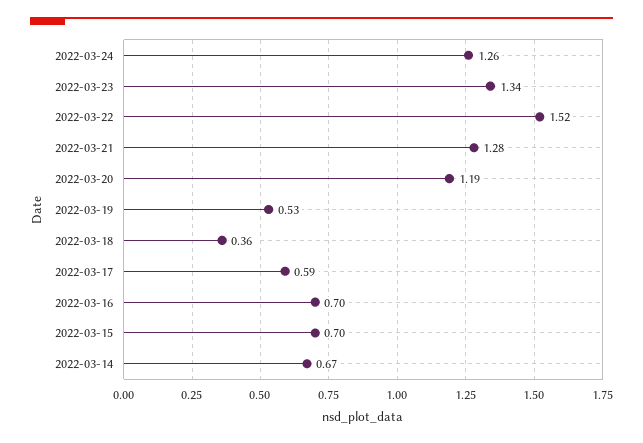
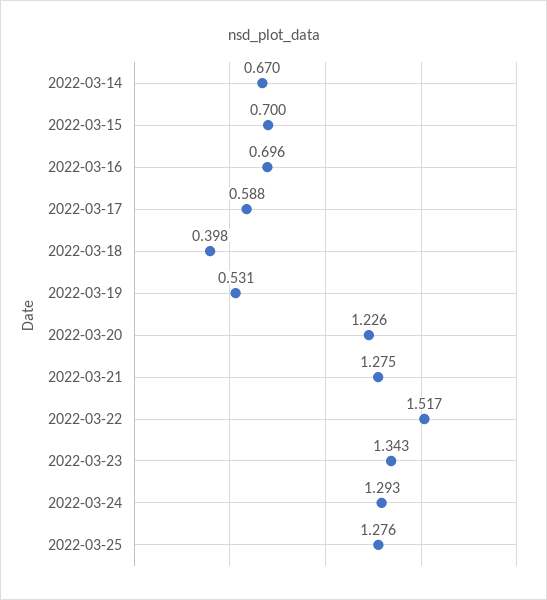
2022-03-24: 1.26 -> 1.293
2022-03-20: 1.19 -> 1.226
2022-03-18: 0.36 -> 0.398
2022-03-25: none -> 1.276

